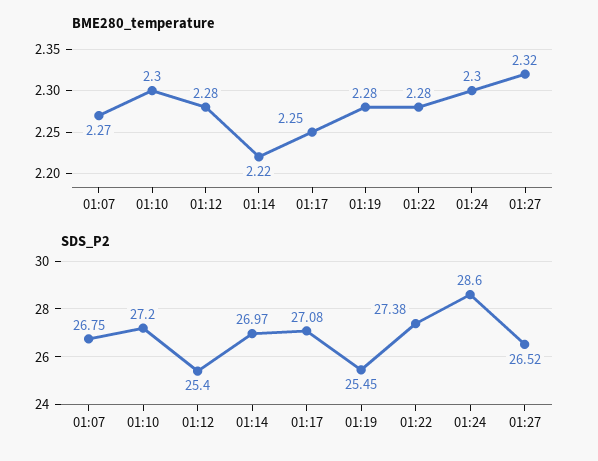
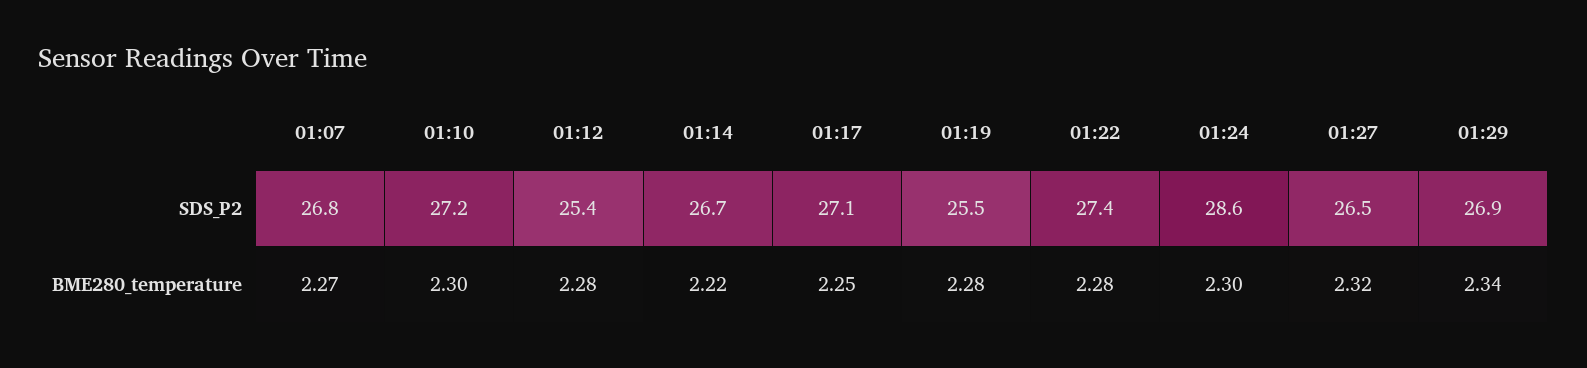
SDS_P2, 01:14: 26.97 -> 26.7
SDS_P2, 01:29: none -> 26.9
BME280_temperature, 01:29: none -> 2.34

